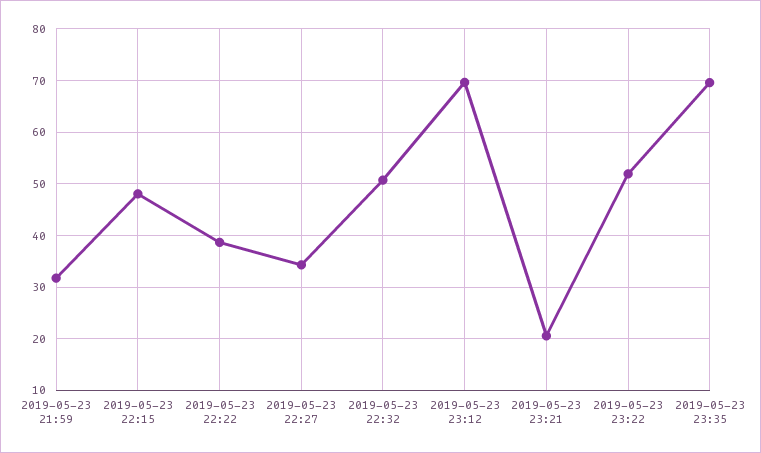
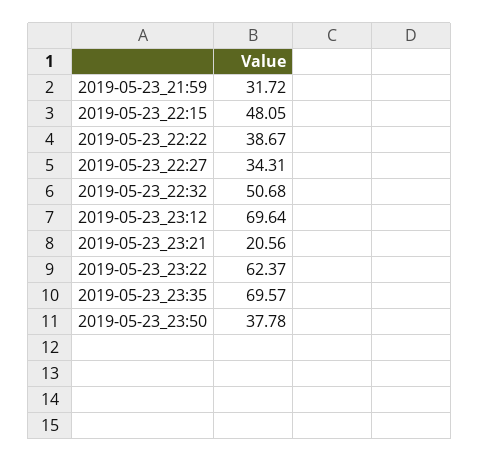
2019-05-23 23:22: 52 -> 62.37
2019-05-23_23:50: none -> 37.78

